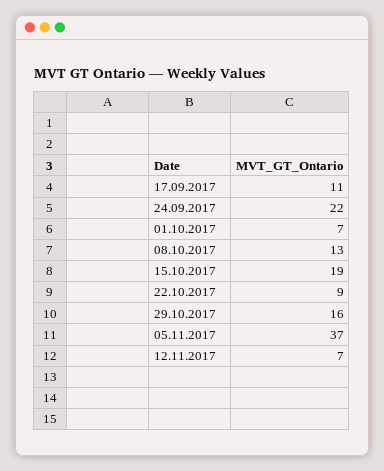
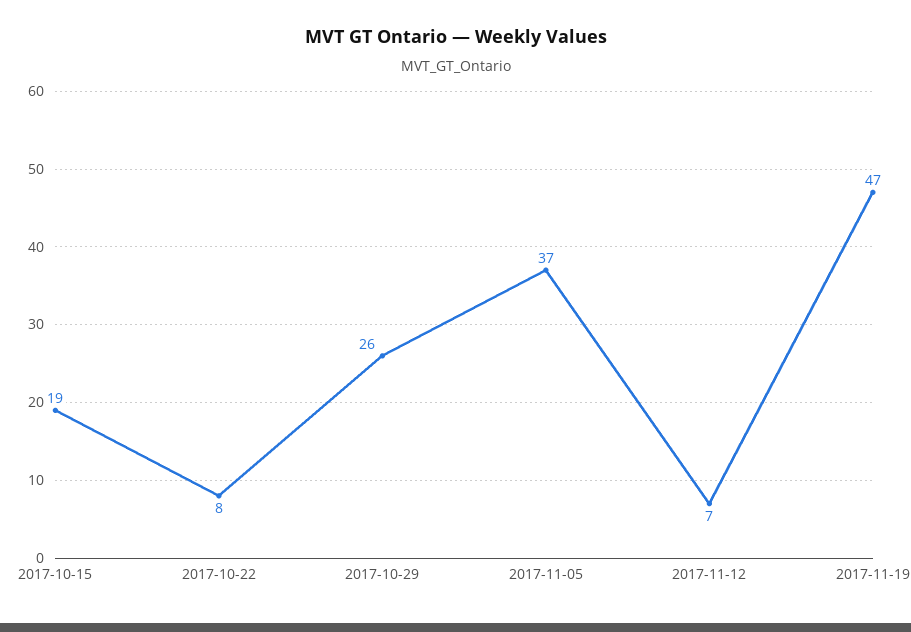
17.09.2017: 11 -> none
24.09.2017: 22 -> none
01.10.2017: 7 -> none
08.10.2017: 13 -> none
22.10.2017: 9 -> 8
29.10.2017: 16 -> 26
2017-11-19: none -> 47

